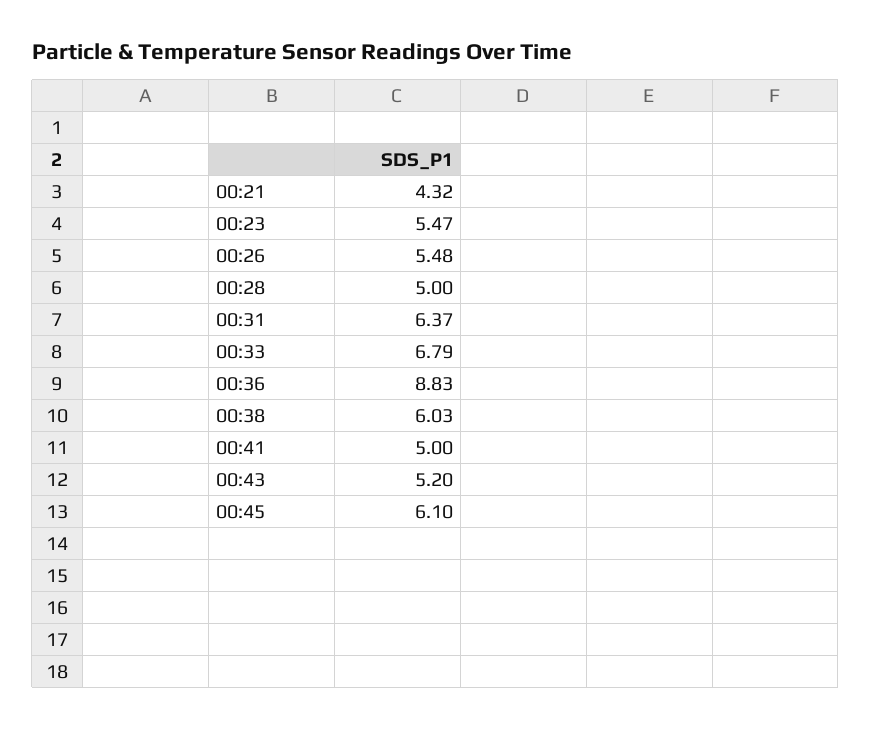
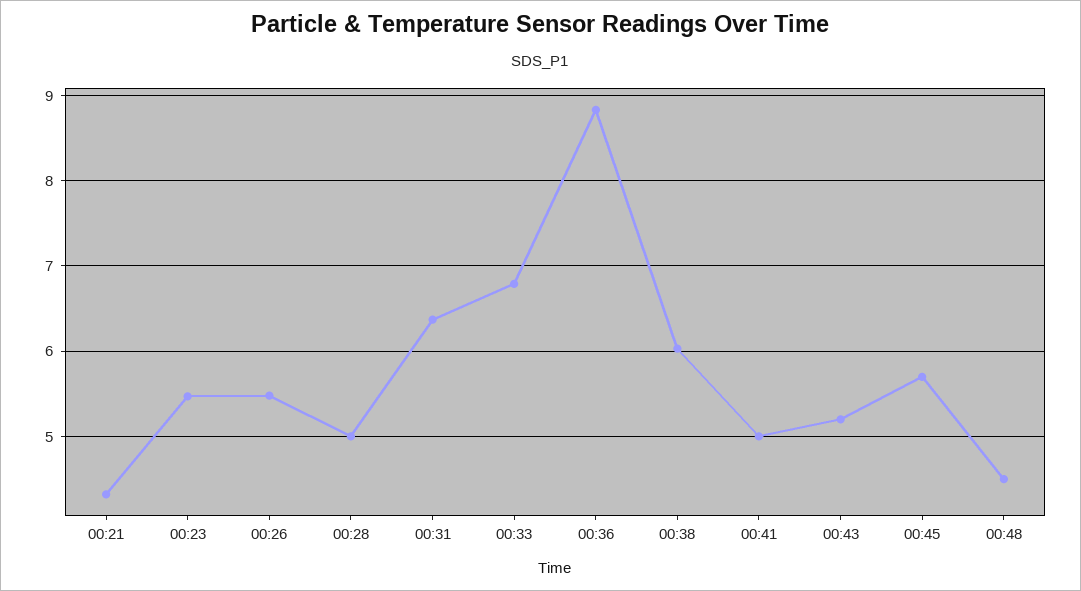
00:45: 6.1 -> 5.7
00:48: none -> 4.5

